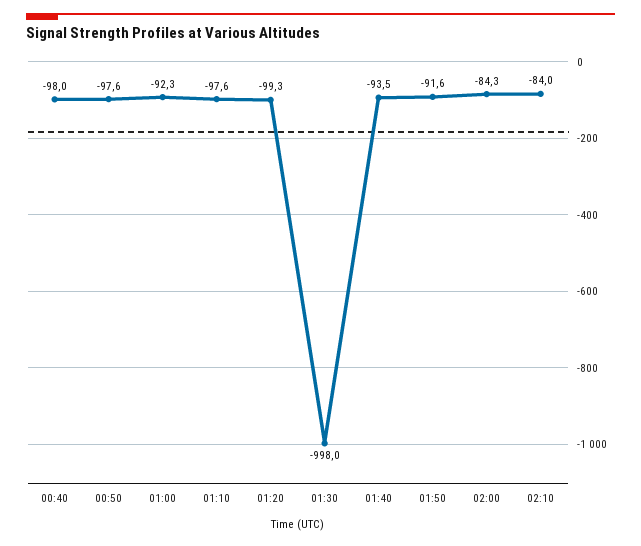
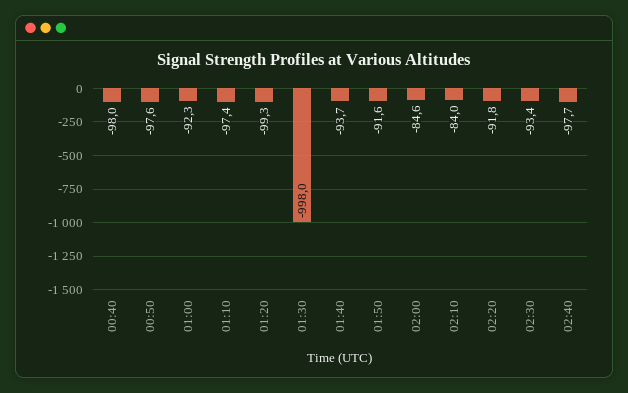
01:10: -97.6 -> -97.4
01:40: -93.5 -> -93.7
02:00: -84.3 -> -84.6
02:20: none -> -91.8
02:30: none -> -93.4
02:40: none -> -97.7

